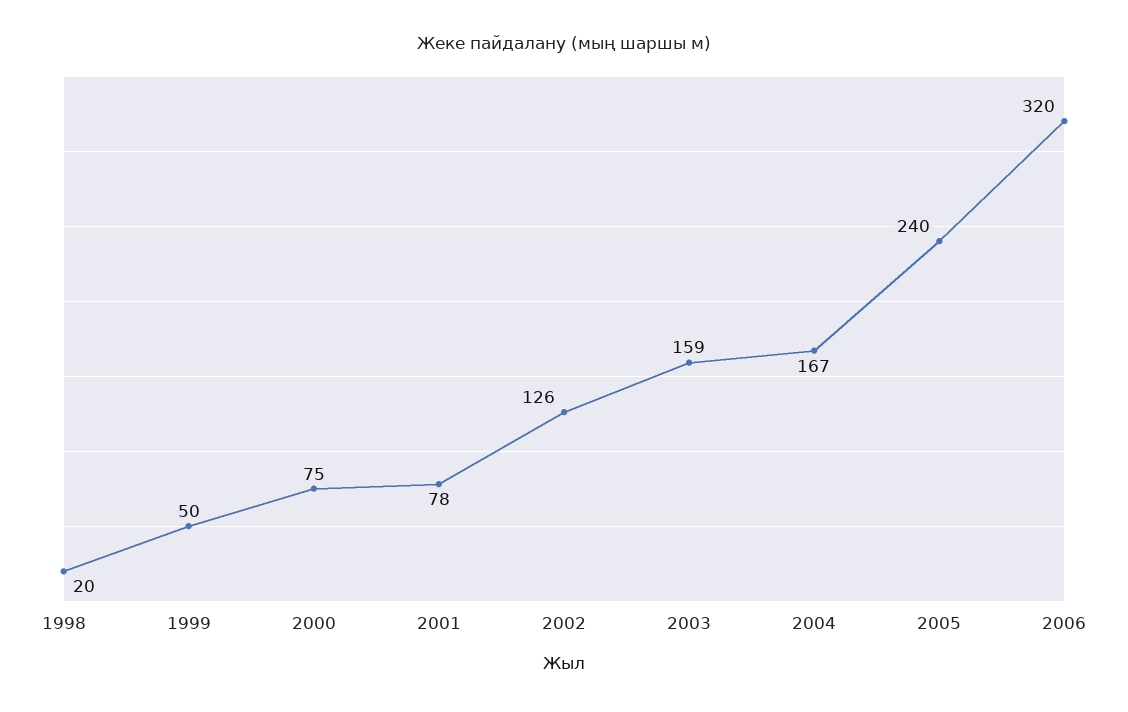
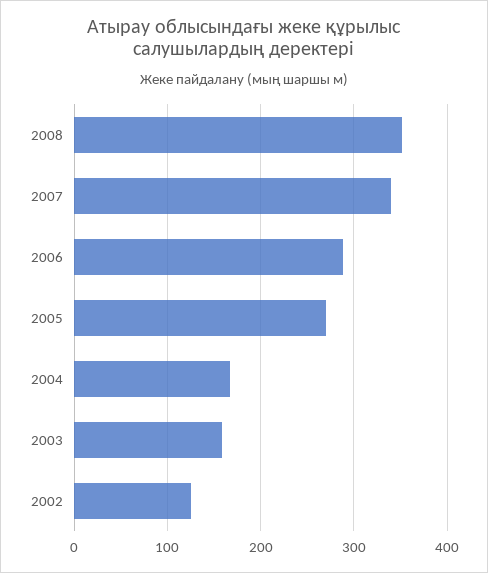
1998: 20 -> none
1999: 50 -> none
2000: 75 -> none
2001: 78 -> none
2005: 240 -> 270
2006: 320 -> 290
2008: none -> 350
2007: none -> 340

